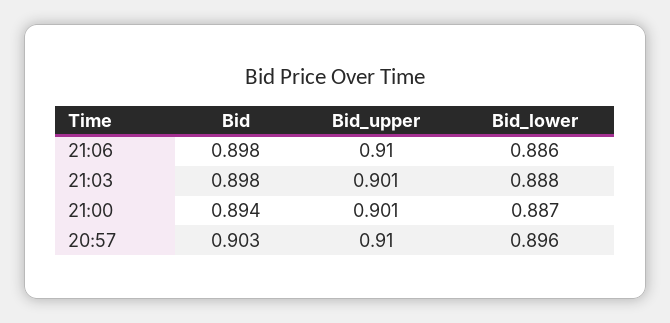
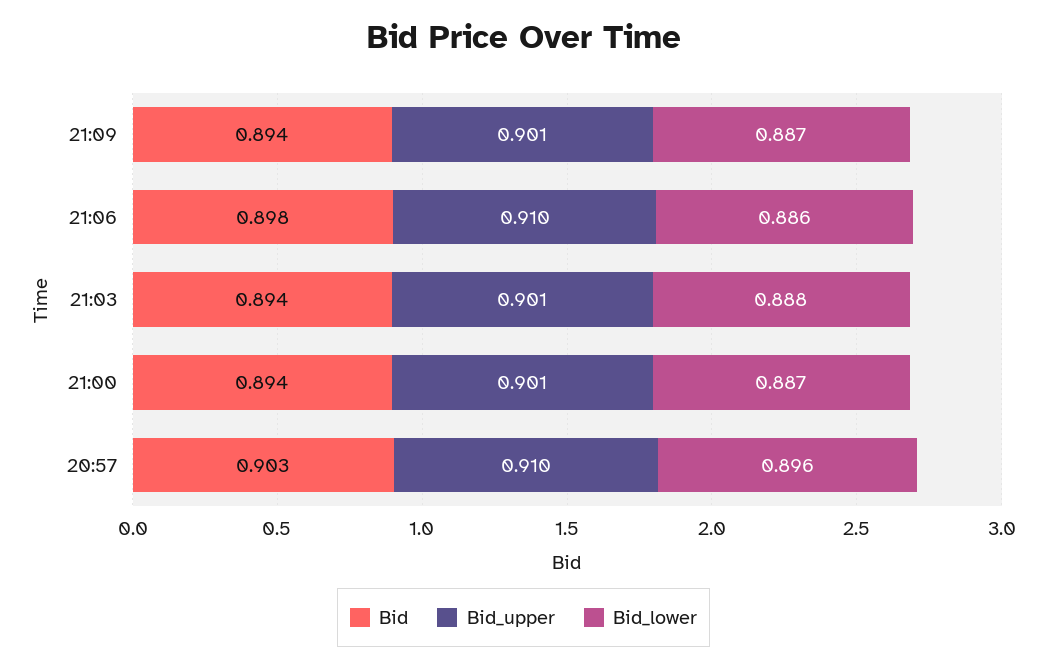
Bid, 21:03: 0.898 -> 0.894
Bid, 21:09: none -> 0.894
Bid_upper, 21:09: none -> 0.901
Bid_lower, 21:09: none -> 0.887

